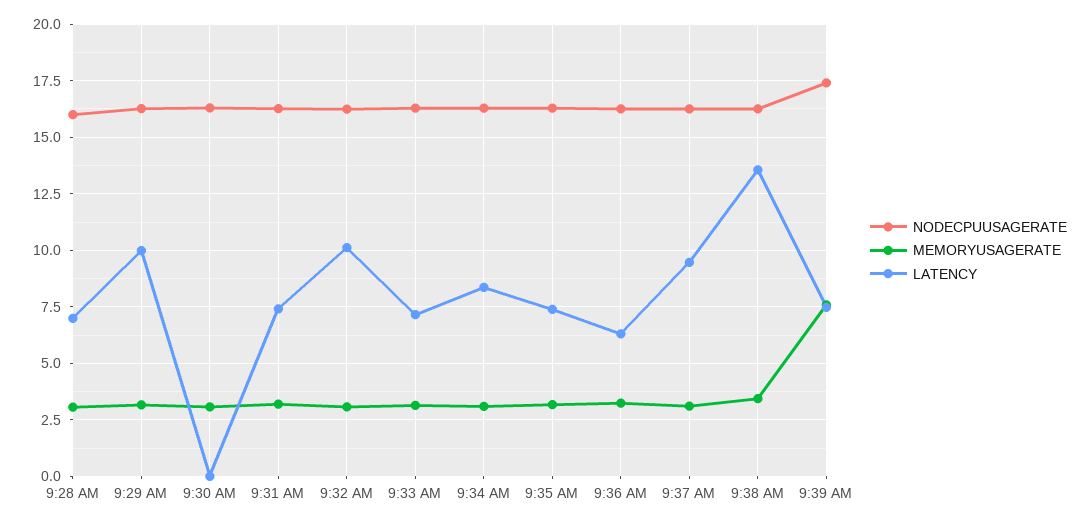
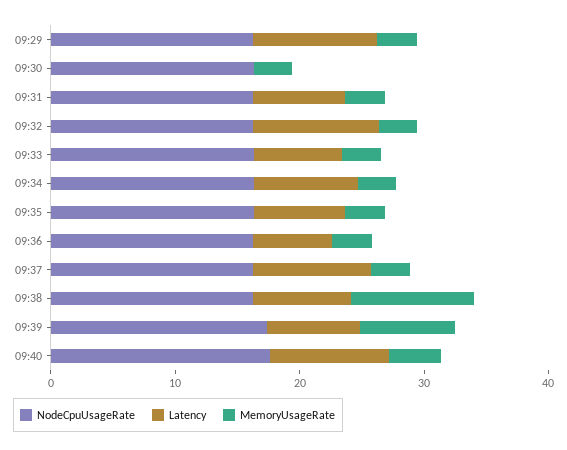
NODECPUUSAGERATE, 9:28 AM: 16 -> none
MEMORYUSAGERATE, 9:28 AM: 3 -> none
LATENCY, 9:28 AM: 7 -> none
MEMORYUSAGERATE, 9:38 AM: 3.5 -> 10
LATENCY, 9:38 AM: 13.5 -> 8
NODECPUUSAGERATE, 09:40: none -> 18
LATENCY, 09:40: none -> 10
MEMORYUSAGERATE, 09:40: none -> 4

